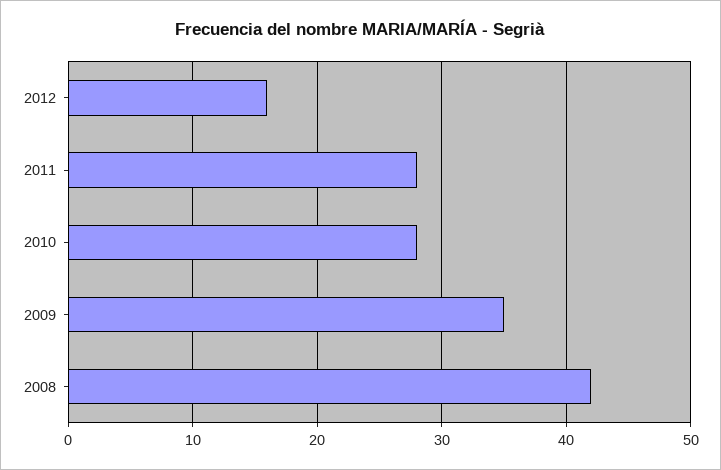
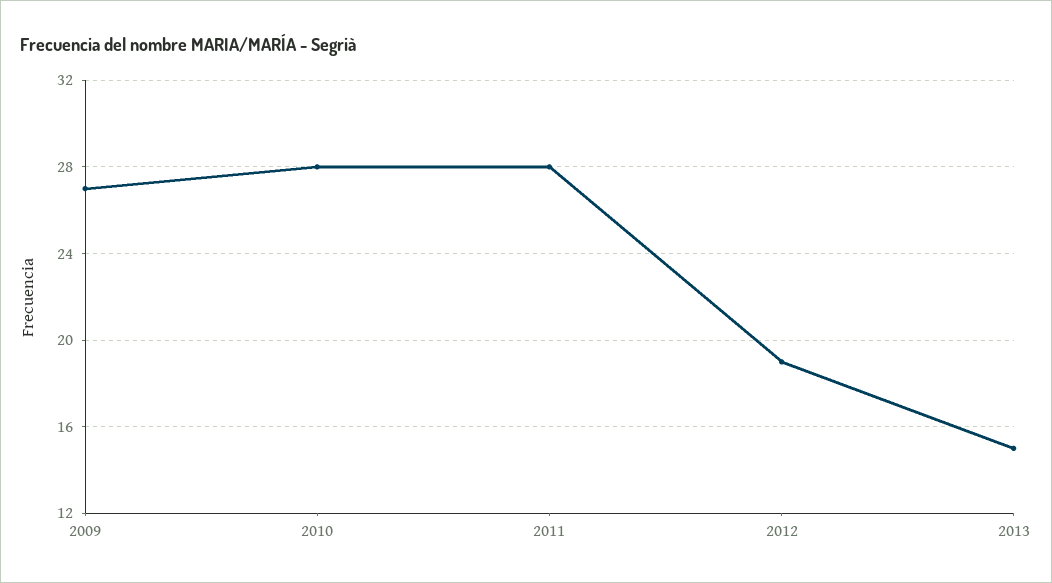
2012: 16 -> 19
2009: 35 -> 27
2008: 42 -> none
2013: none -> 15

